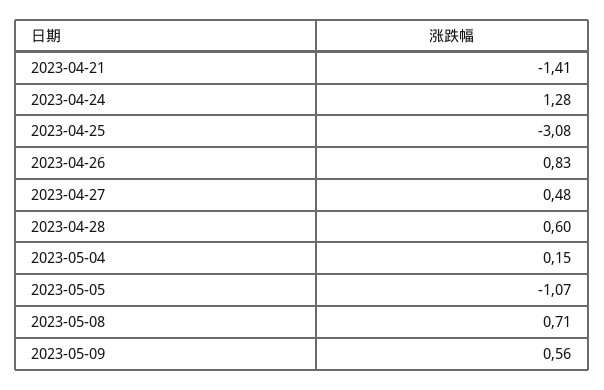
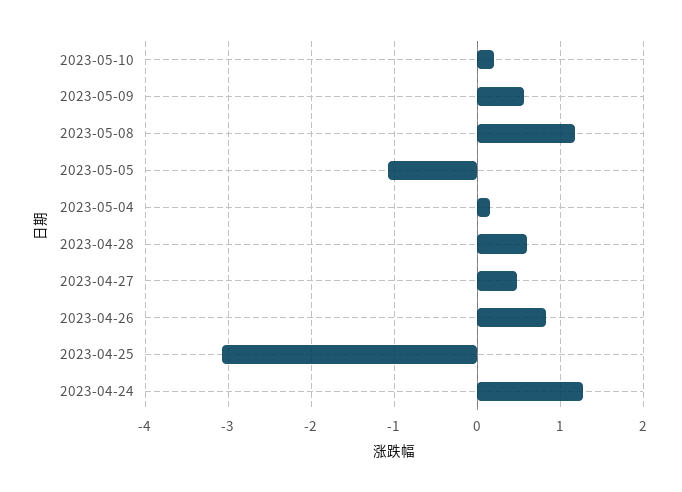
2023-04-21: -1.41 -> none
2023-05-08: 0.71 -> 1.2
2023-05-10: none -> 0.2

